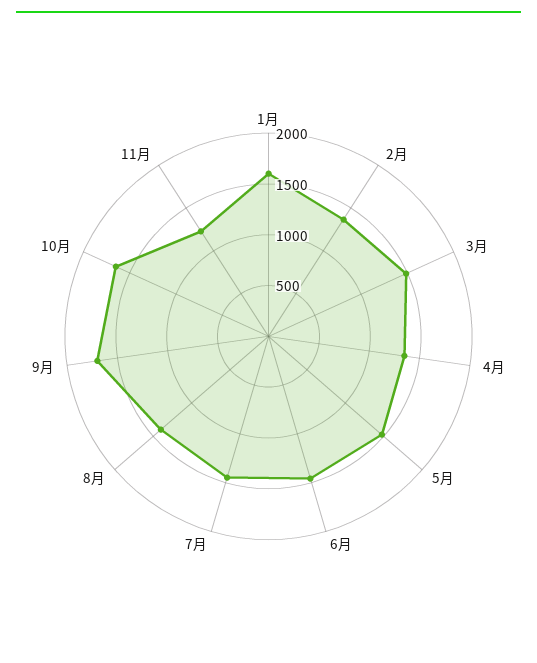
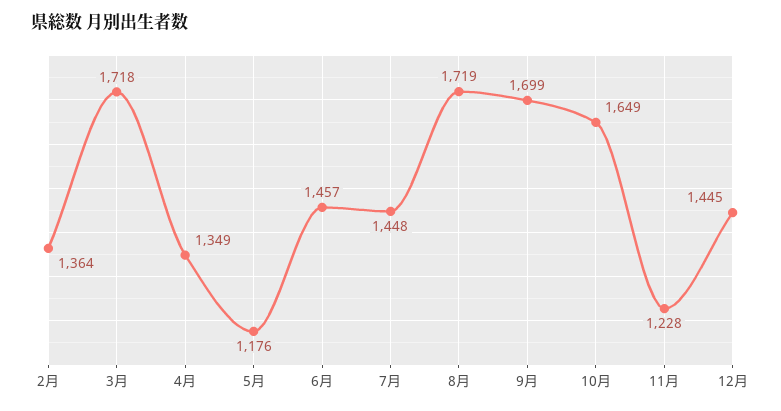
1月: 1600 -> none
3月: 1500 -> 1718
5月: 1500 -> 1176
8月: 1400 -> 1719
12月: none -> 1445

